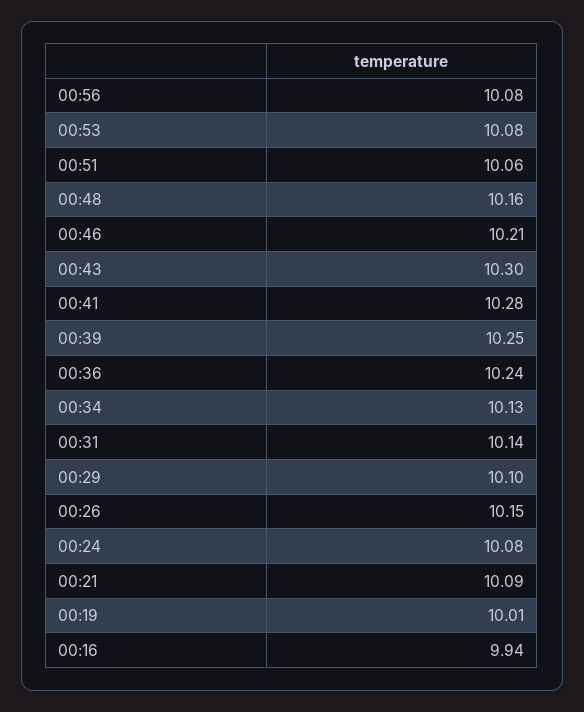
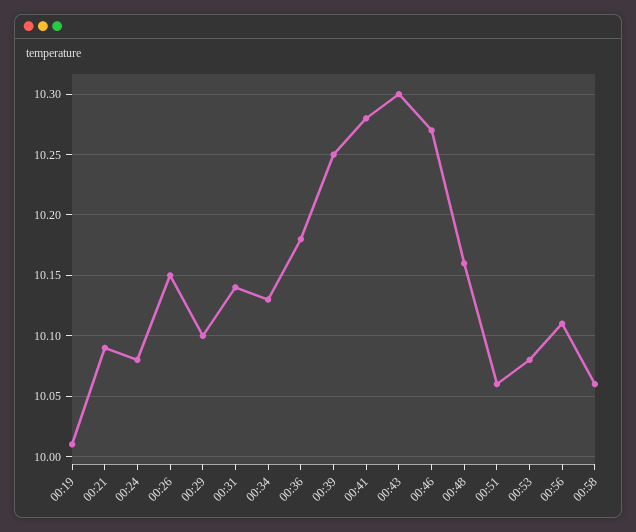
00:56: 10.08 -> 10.11
00:46: 10.21 -> 10.27
00:36: 10.24 -> 10.18
00:16: 9.94 -> none
00:58: none -> 10.06

